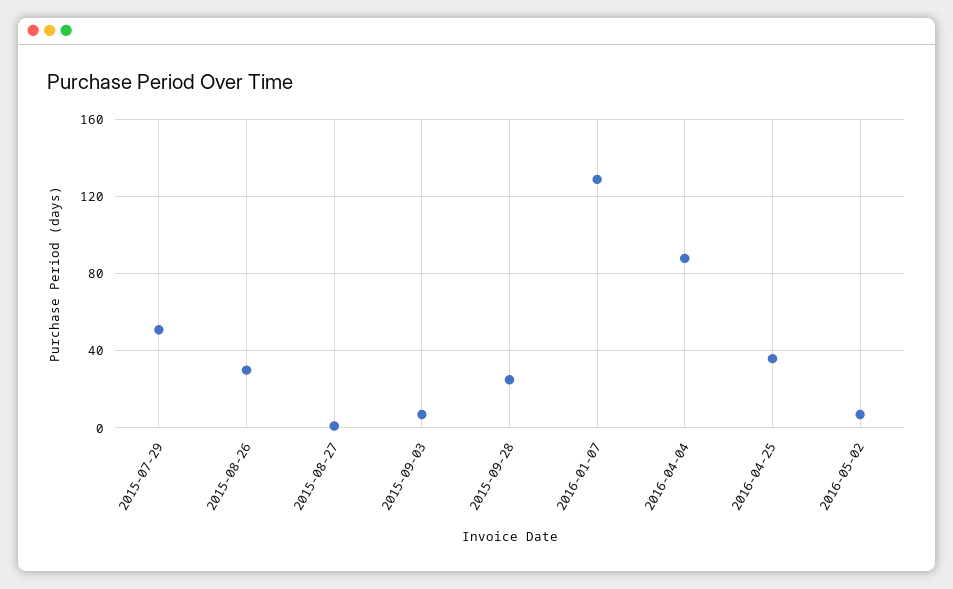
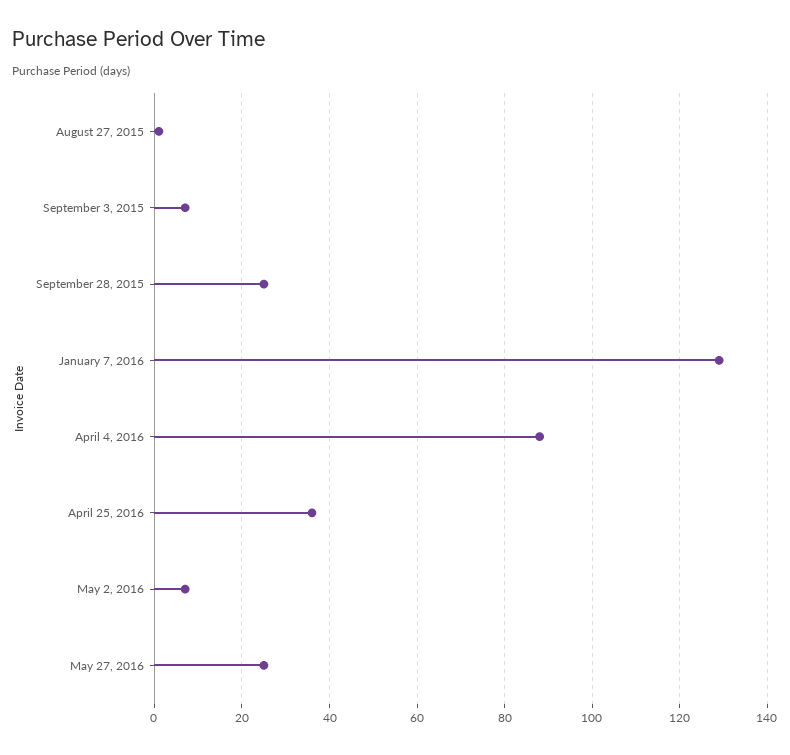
2015-07-29: 50 -> none
2015-08-26: 30 -> none
May 27, 2016: none -> 25

